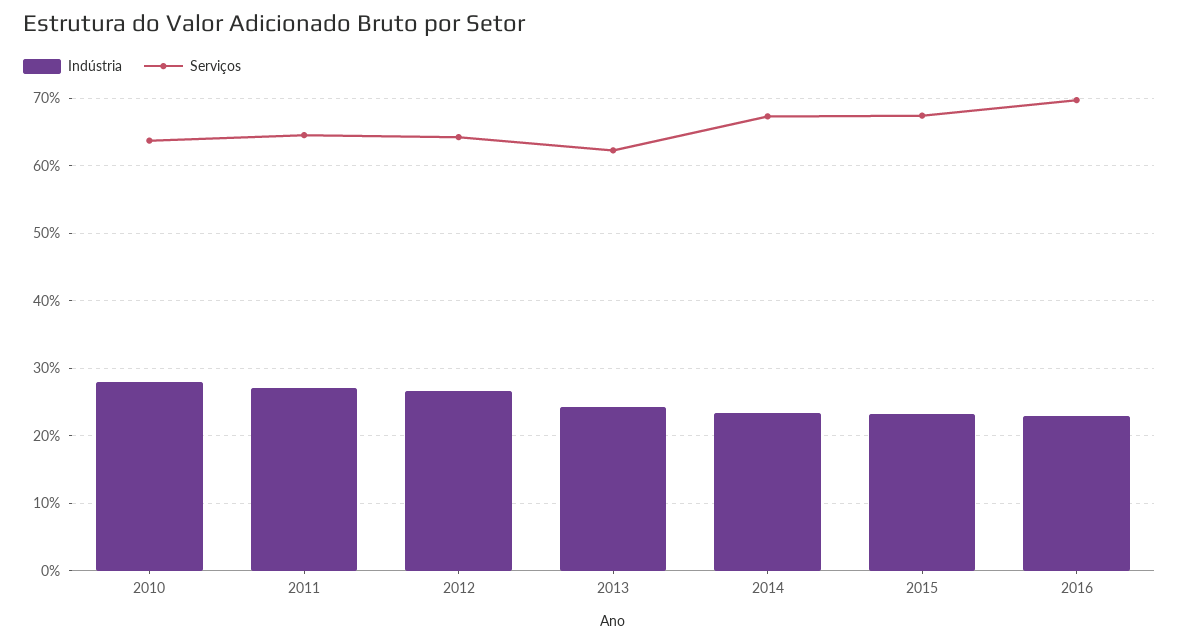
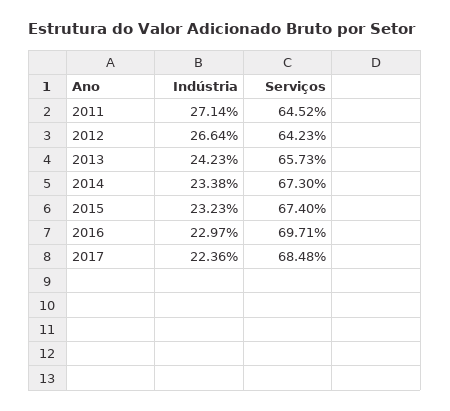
Indústria, 2010: 28 -> none
Serviços, 2010: 64 -> none
Serviços, 2013: 62 -> 65.73
Indústria, 2017: none -> 22.36
Serviços, 2017: none -> 68.48

